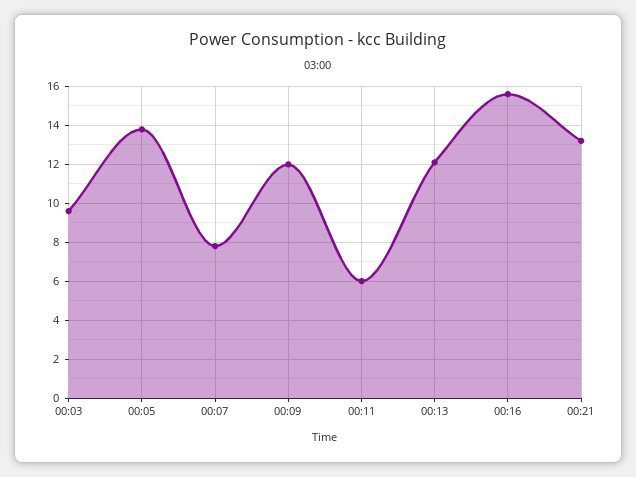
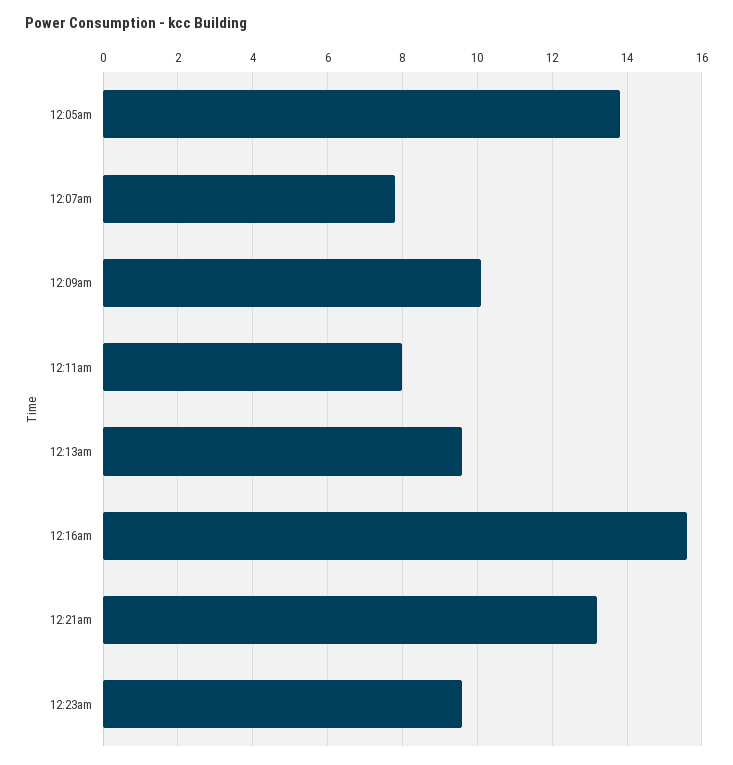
00:03: 9.5 -> none
00:09: 12 -> 10
00:11: 6 -> 8
00:13: 12 -> 9.5
12:23am: none -> 9.5

